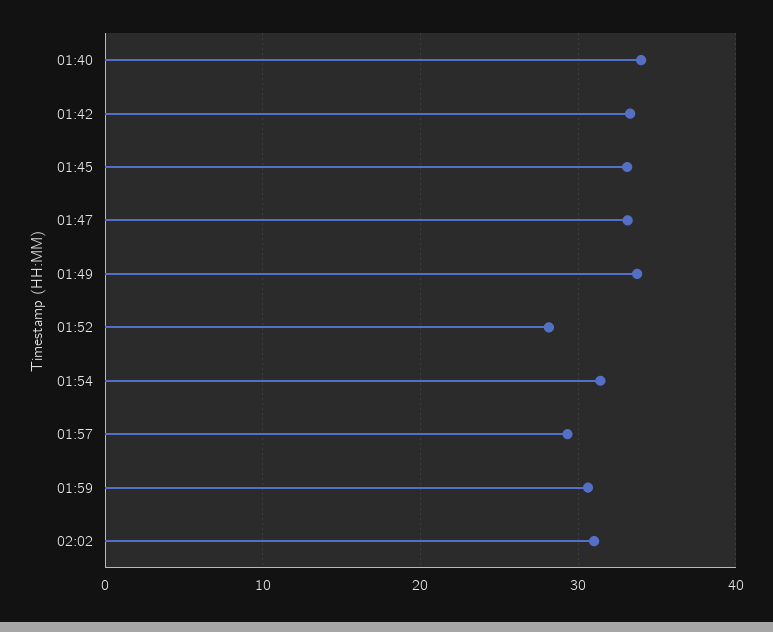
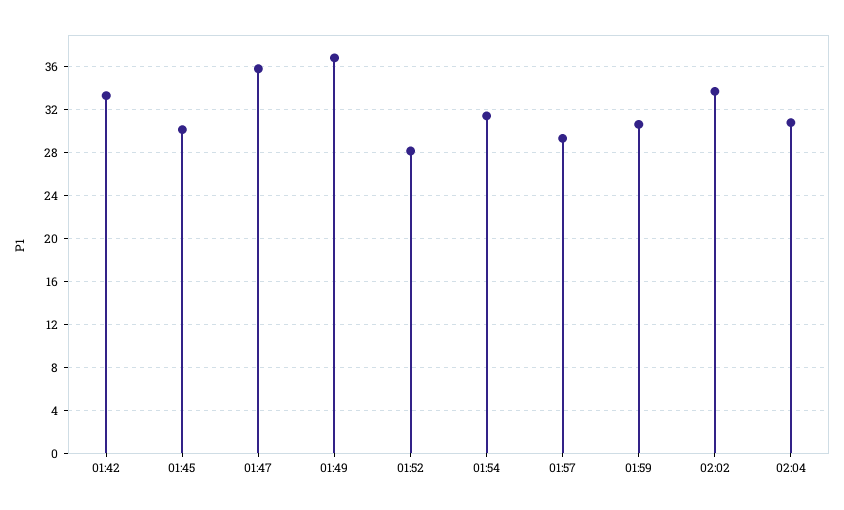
01:40: 34 -> none
01:45: 33 -> 30
01:47: 33 -> 36
01:49: 34 -> 37
02:02: 31 -> 34
02:04: none -> 31

